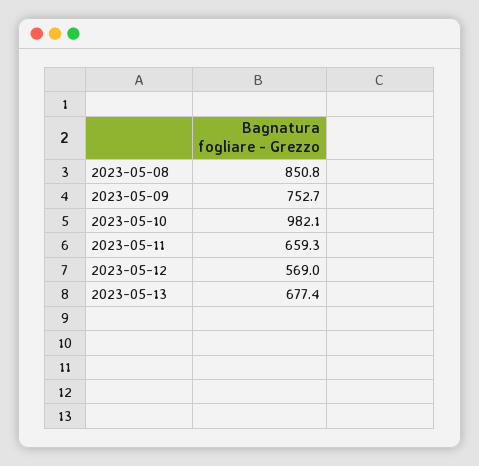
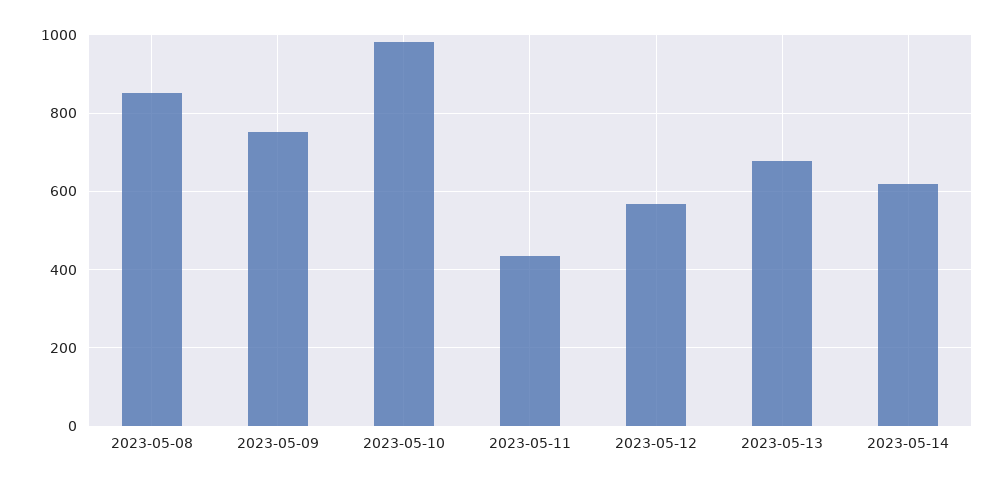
2023-05-11: 659.3 -> 440
2023-05-14: none -> 620

